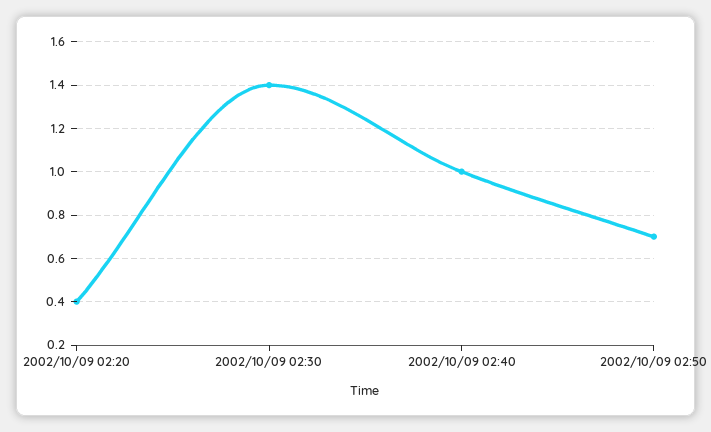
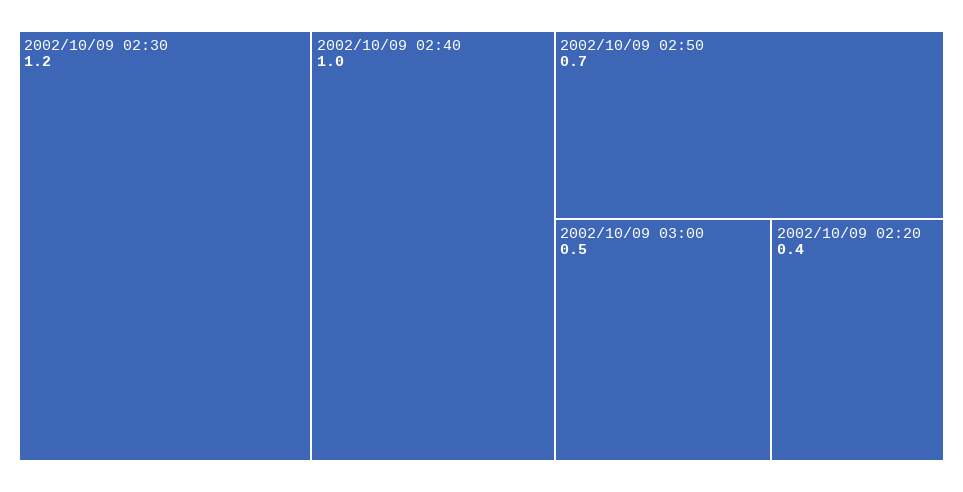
2002/10/09 02:30: 1.4 -> 1.2
2002/10/09 03:00: none -> 0.5

